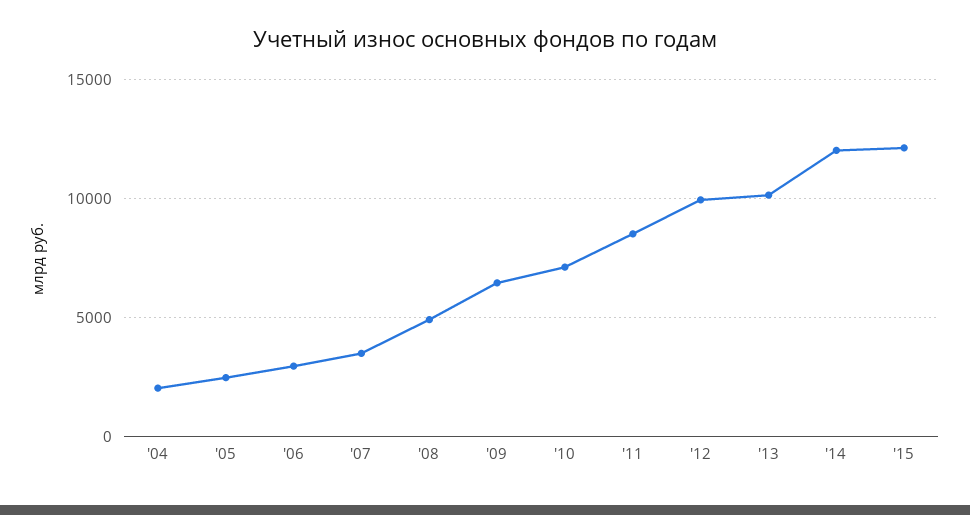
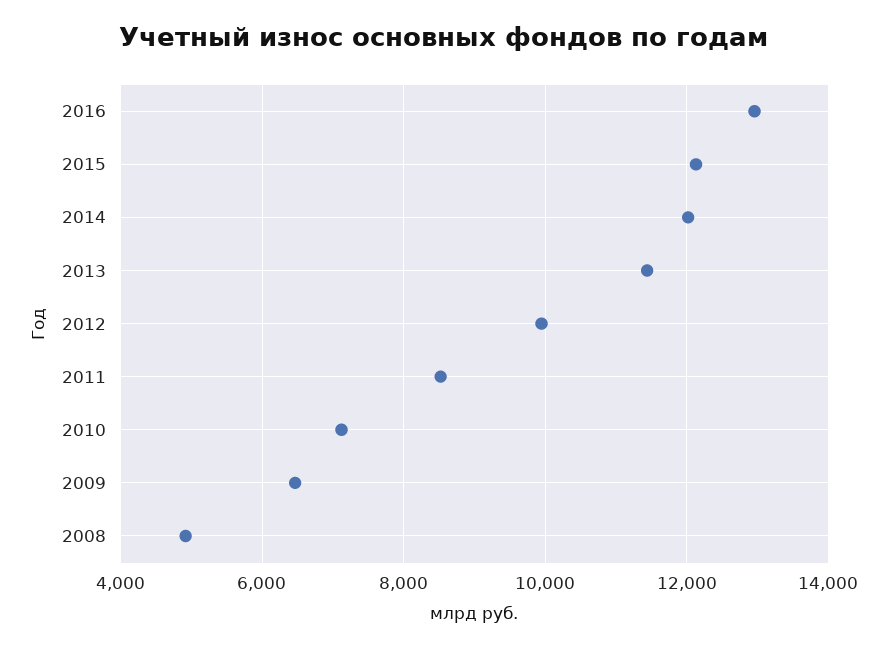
'04: 2000 -> none
'05: 2500 -> none
'06: 3000 -> none
'07: 3500 -> none
'13: 10000 -> 11400
2016: none -> 13000

